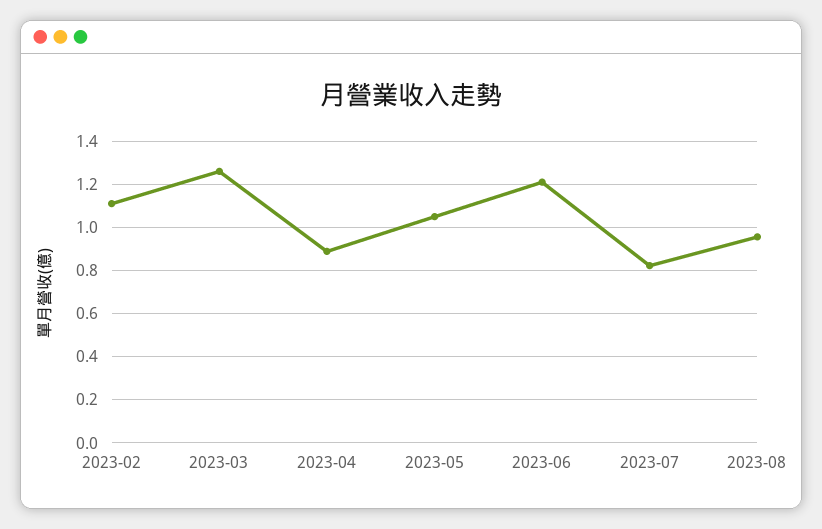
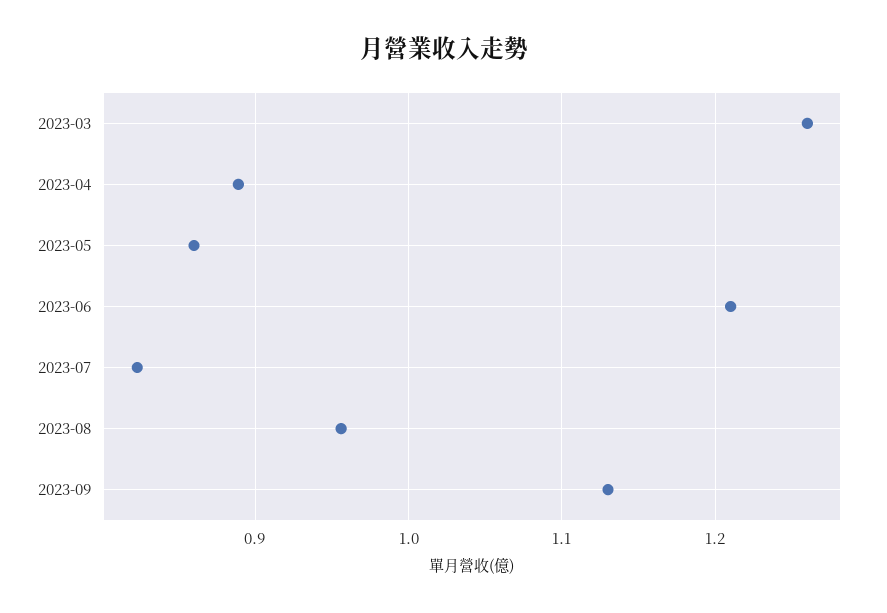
2023-02: 1.1 -> none
2023-05: 1.05 -> 0.86
2023-09: none -> 1.13

